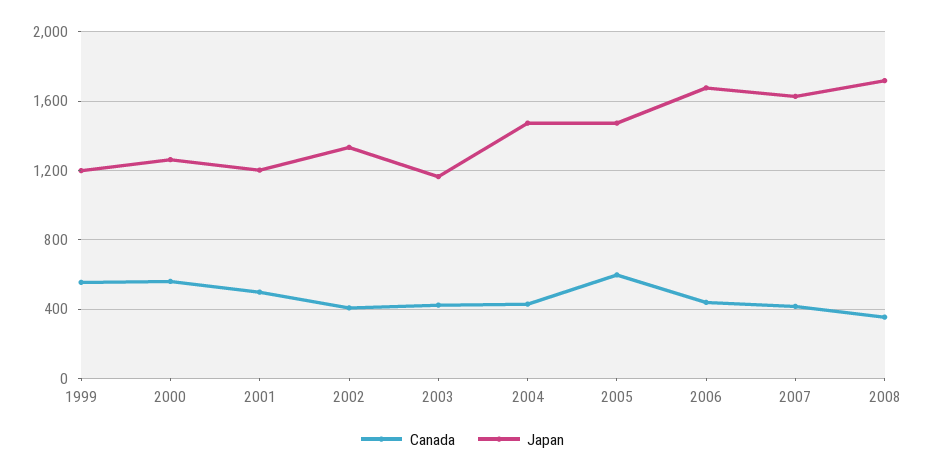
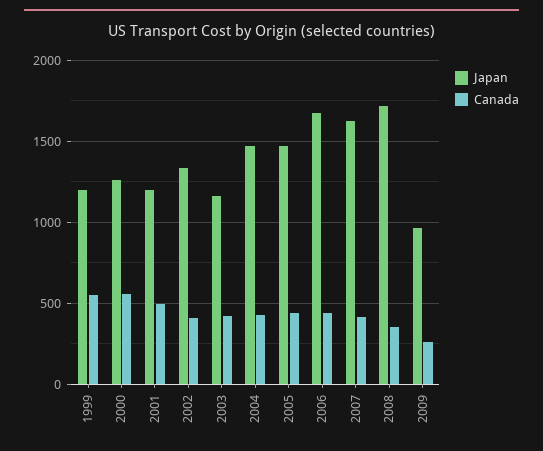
Canada, 2005: 600 -> 450
Japan, 2009: none -> 950
Canada, 2009: none -> 250

